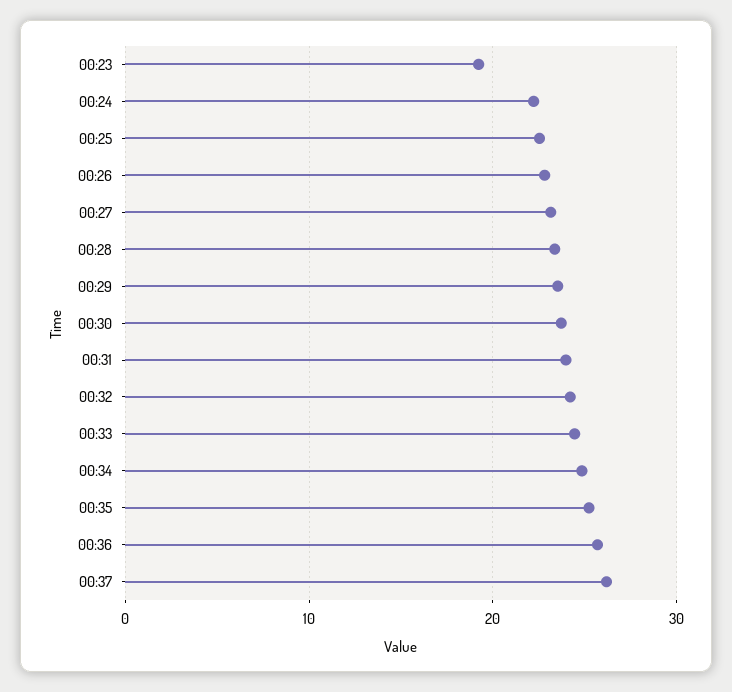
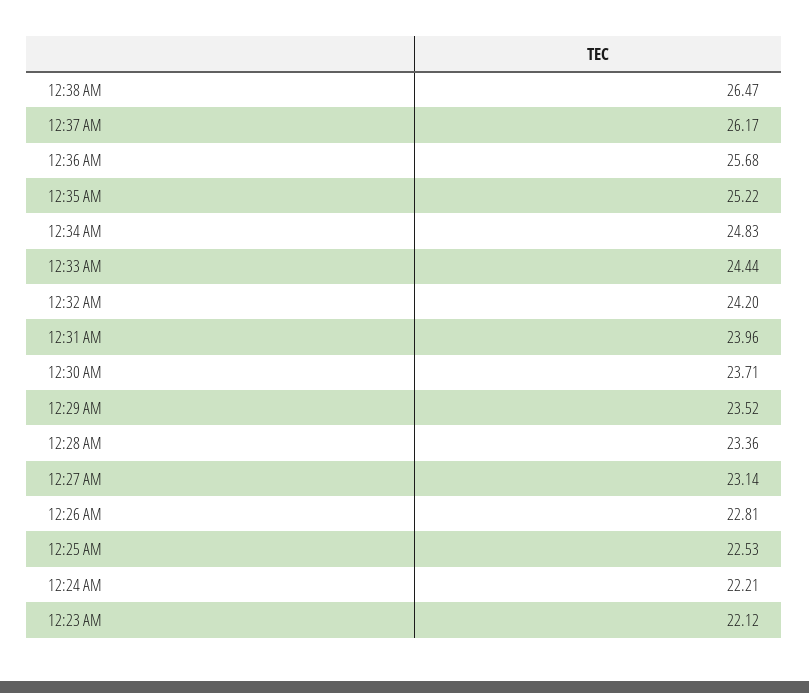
00:23: 19 -> 22.12
12:38 AM: none -> 26.47

